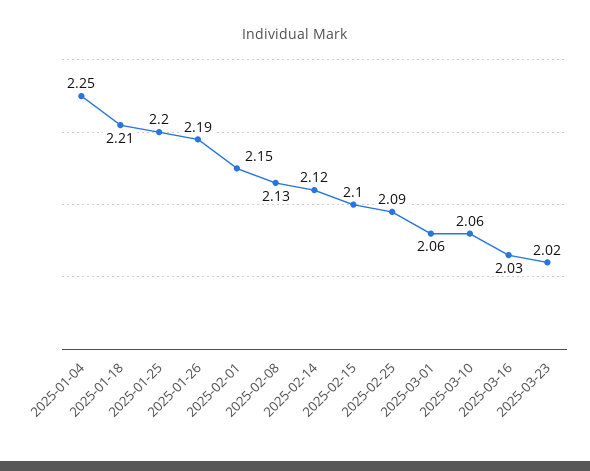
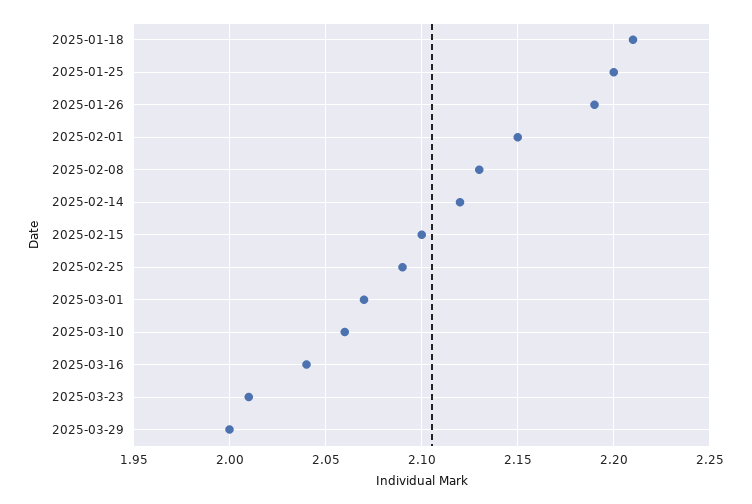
2025-01-04: 2.25 -> none
2025-03-01: 2.06 -> 2.07
2025-03-16: 2.03 -> 2.04
2025-03-23: 2.02 -> 2.01
2025-03-29: none -> 2

